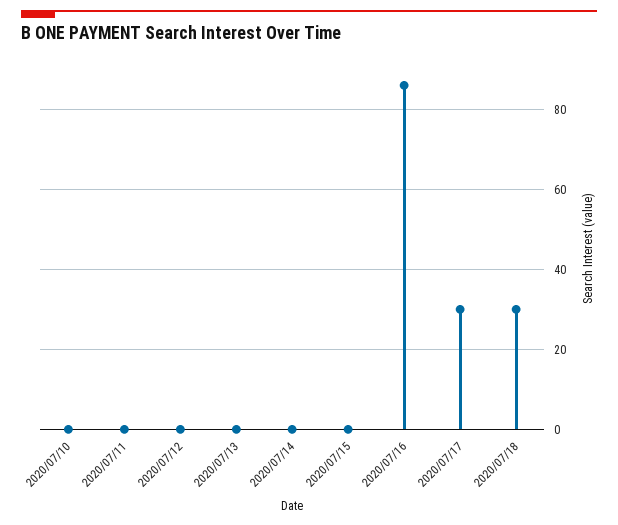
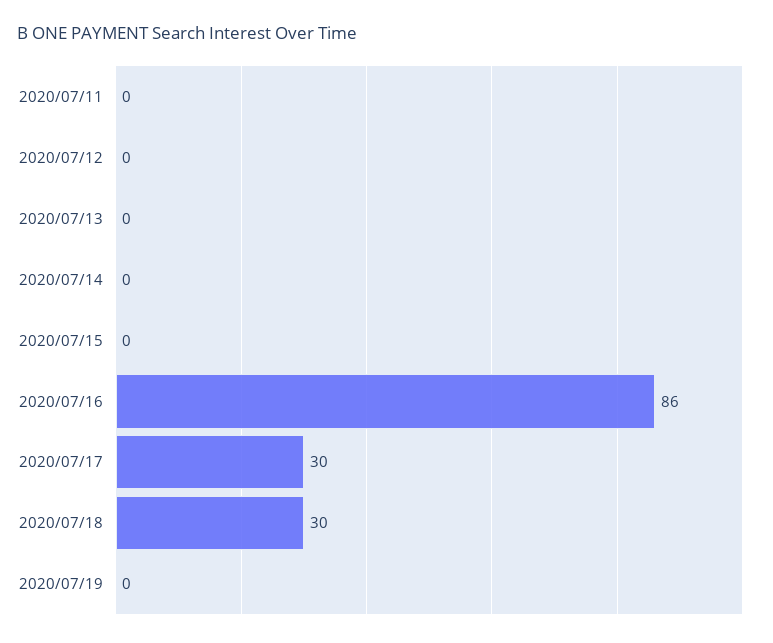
2020/07/10: 0 -> none
2020/07/19: none -> 0

